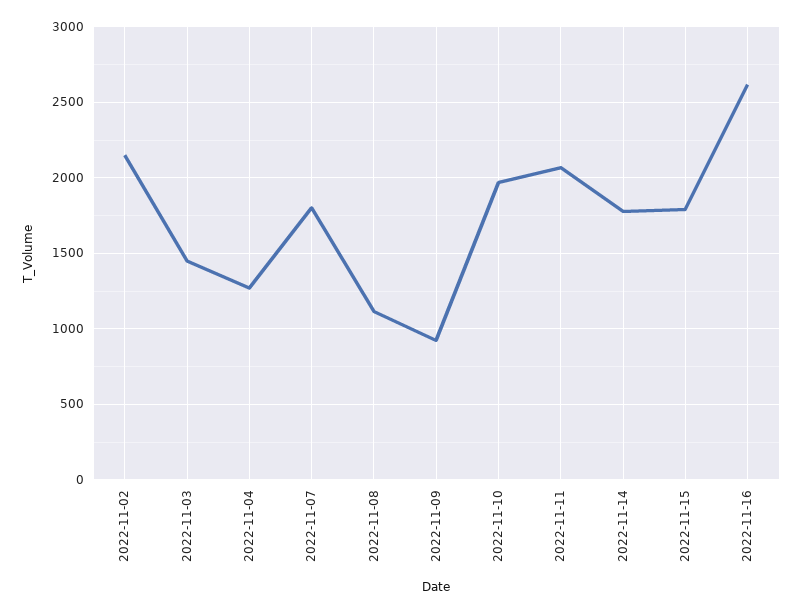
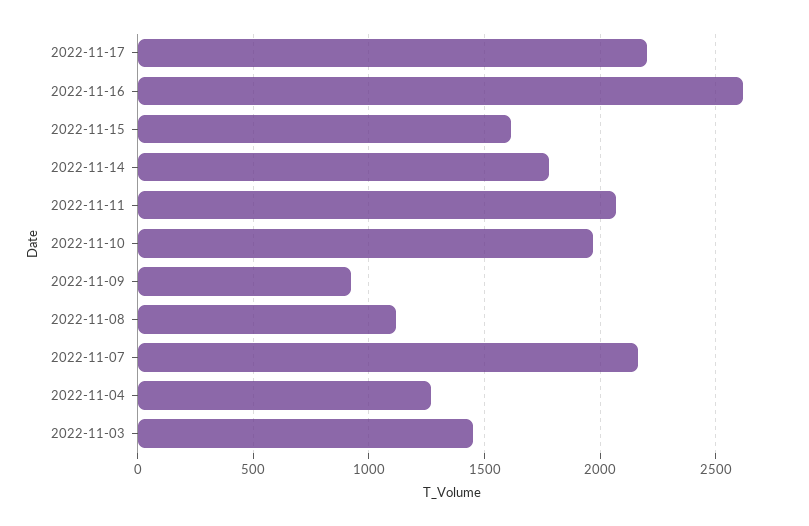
2022-11-02: 2150 -> none
2022-11-07: 1800 -> 2150
2022-11-15: 1800 -> 1600
2022-11-17: none -> 2200

